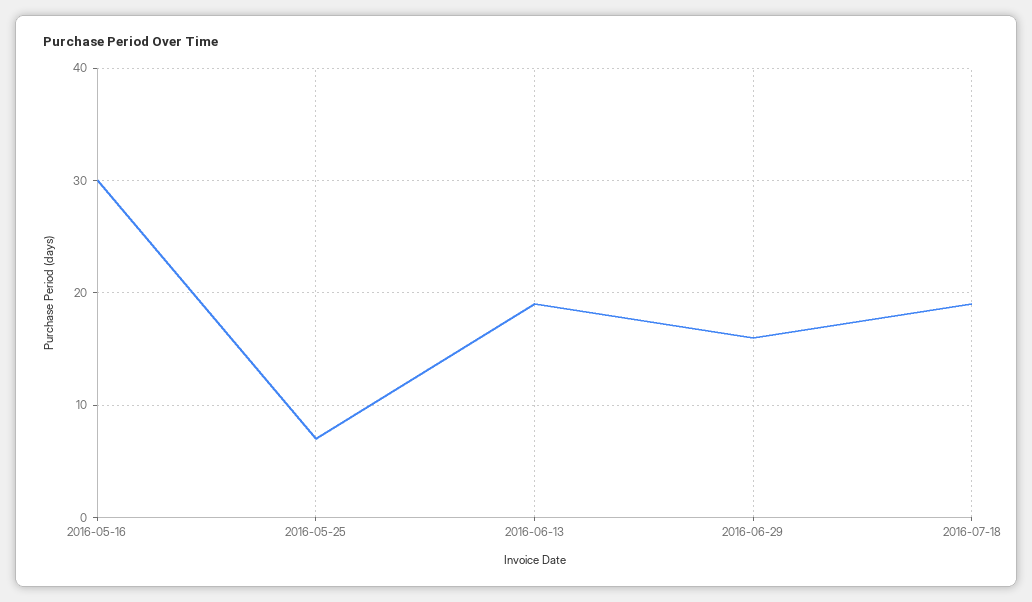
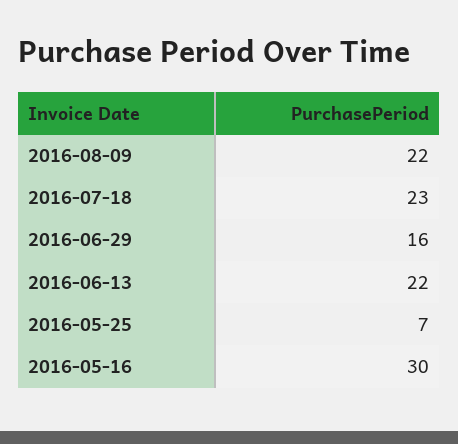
2016-06-13: 19 -> 22
2016-07-18: 19 -> 23
2016-08-09: none -> 22

